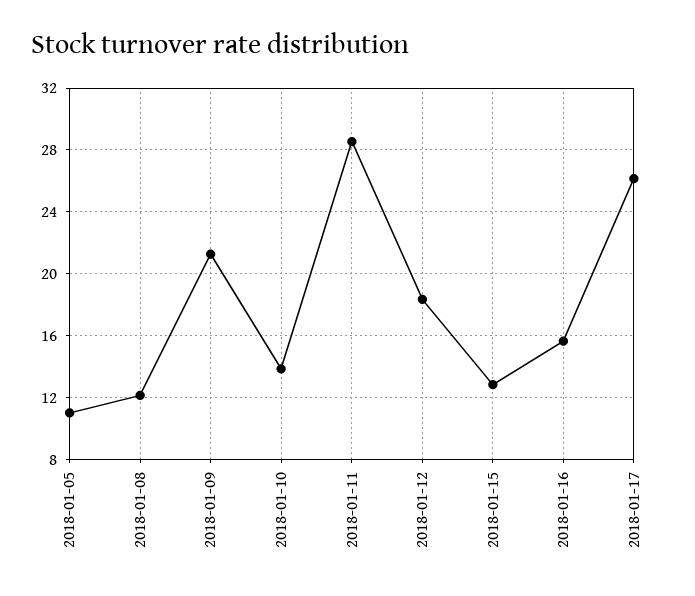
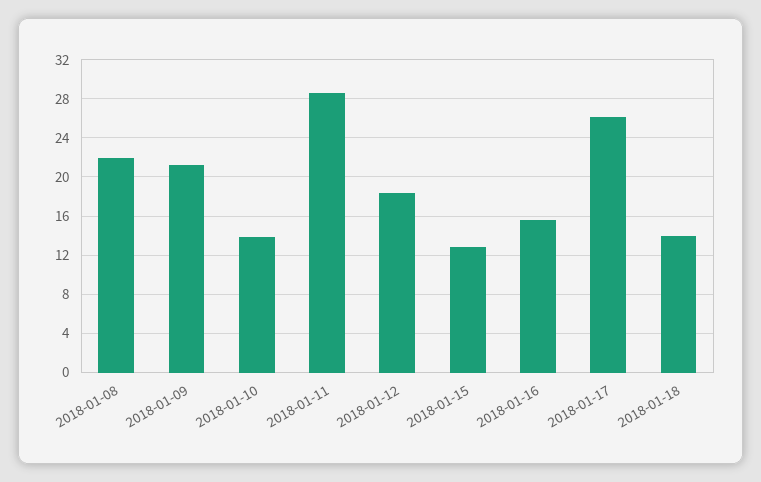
2018-01-05: 11 -> none
2018-01-08: 12 -> 22
2018-01-18: none -> 14

